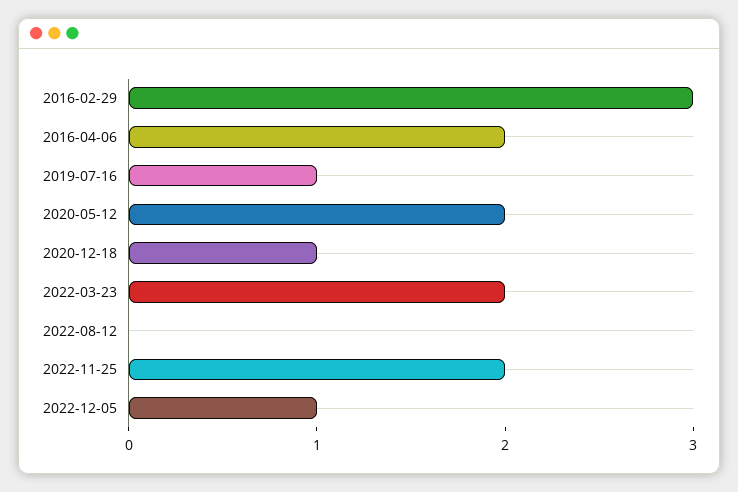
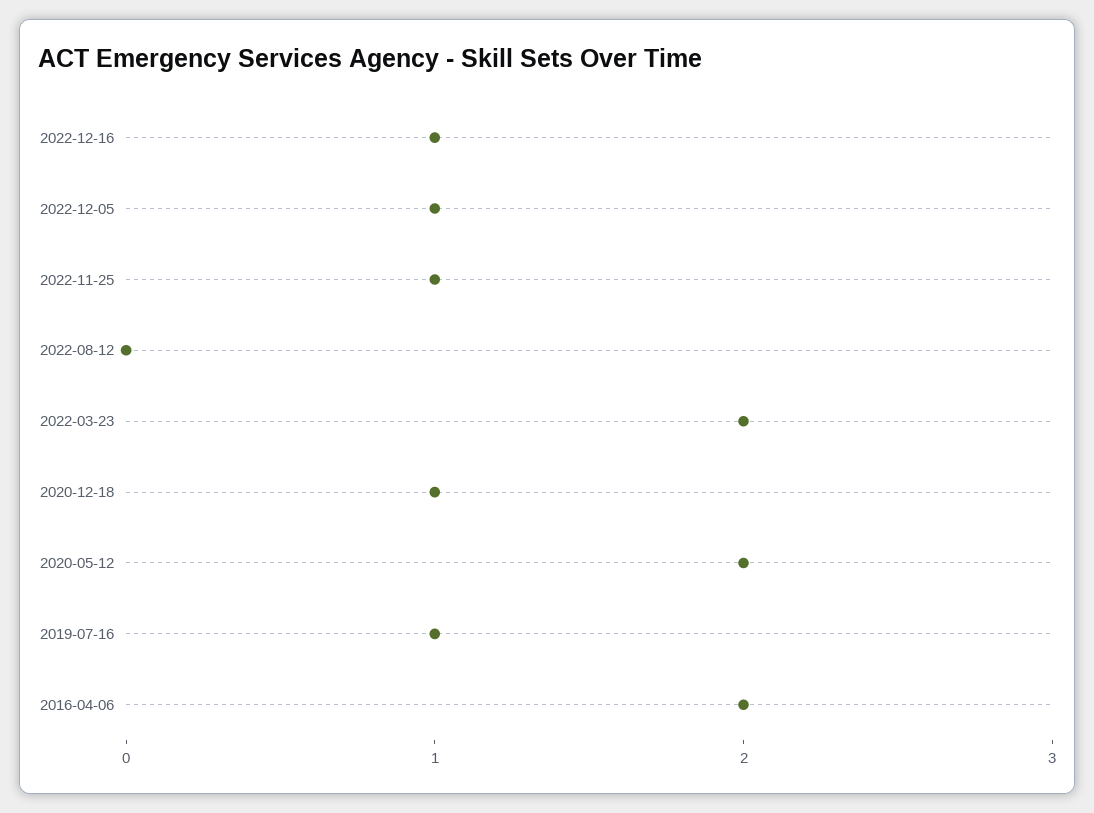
2016-02-29: 3 -> none
2022-11-25: 2 -> 1
2022-12-16: none -> 1

